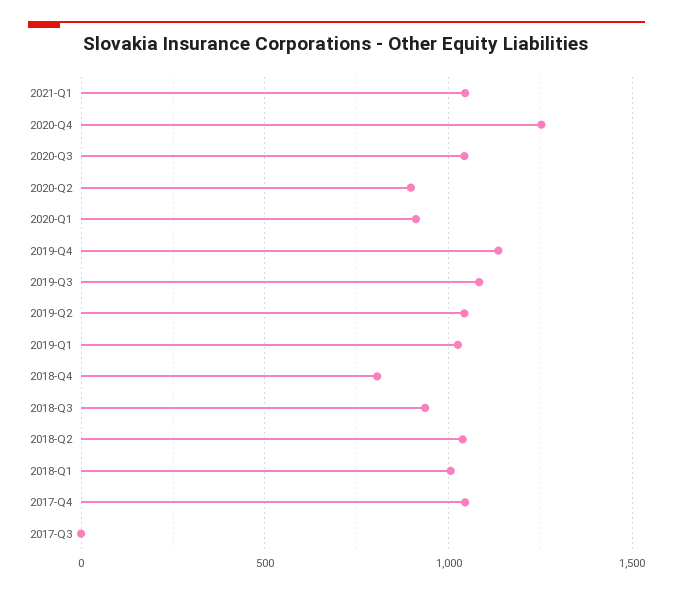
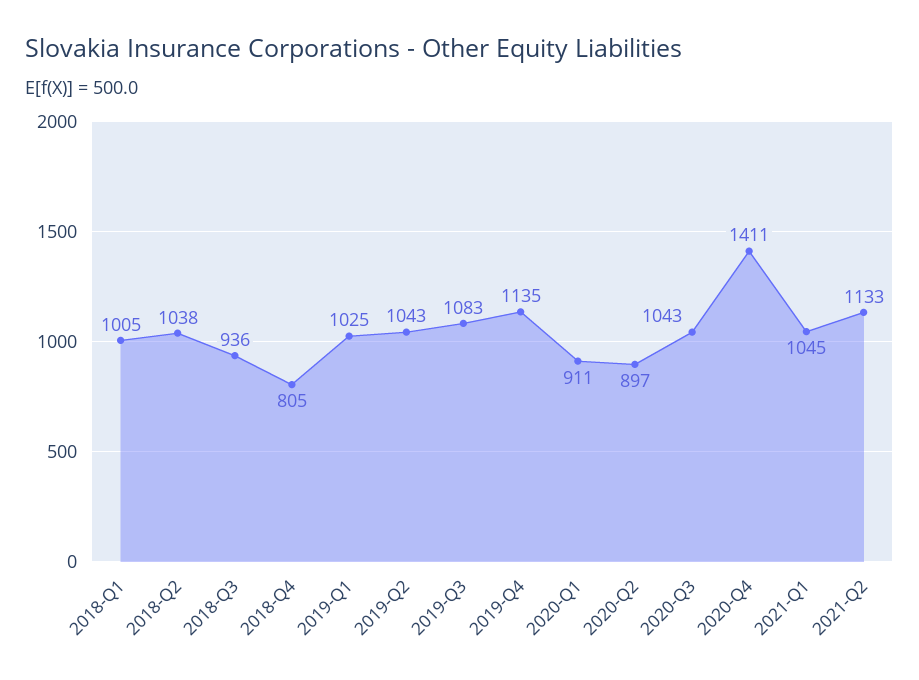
2020-Q4: 1250 -> 1411
2017-Q4: 1050 -> none
2017-Q3: 0 -> none
2021-Q2: none -> 1133

